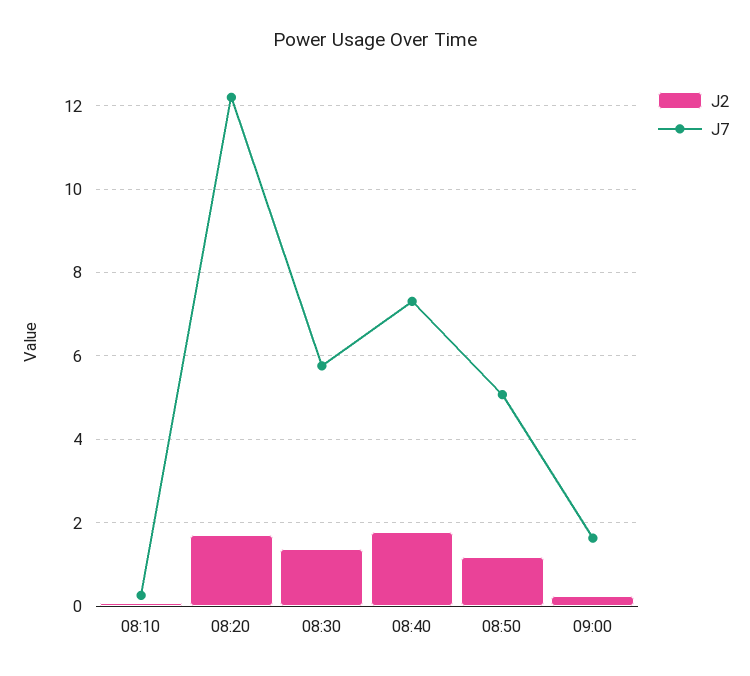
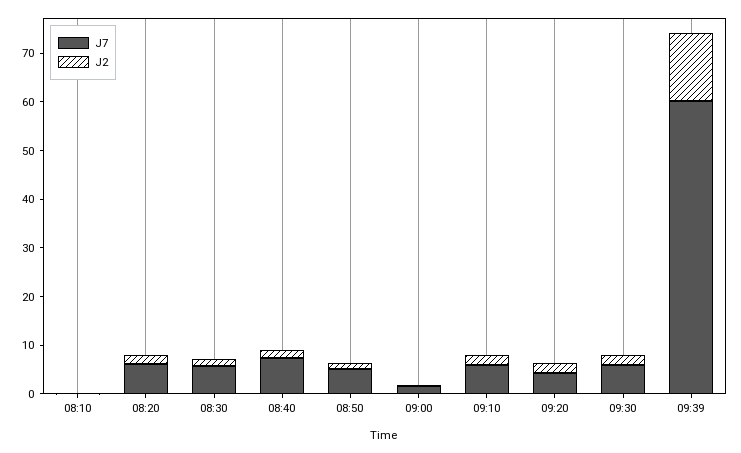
J7, 08:20: 12.2 -> 6
J7, 09:10: none -> 6
J2, 09:10: none -> 2
J7, 09:20: none -> 4
J2, 09:20: none -> 2
J7, 09:30: none -> 6
J2, 09:30: none -> 2
J7, 09:39: none -> 60
J2, 09:39: none -> 14

